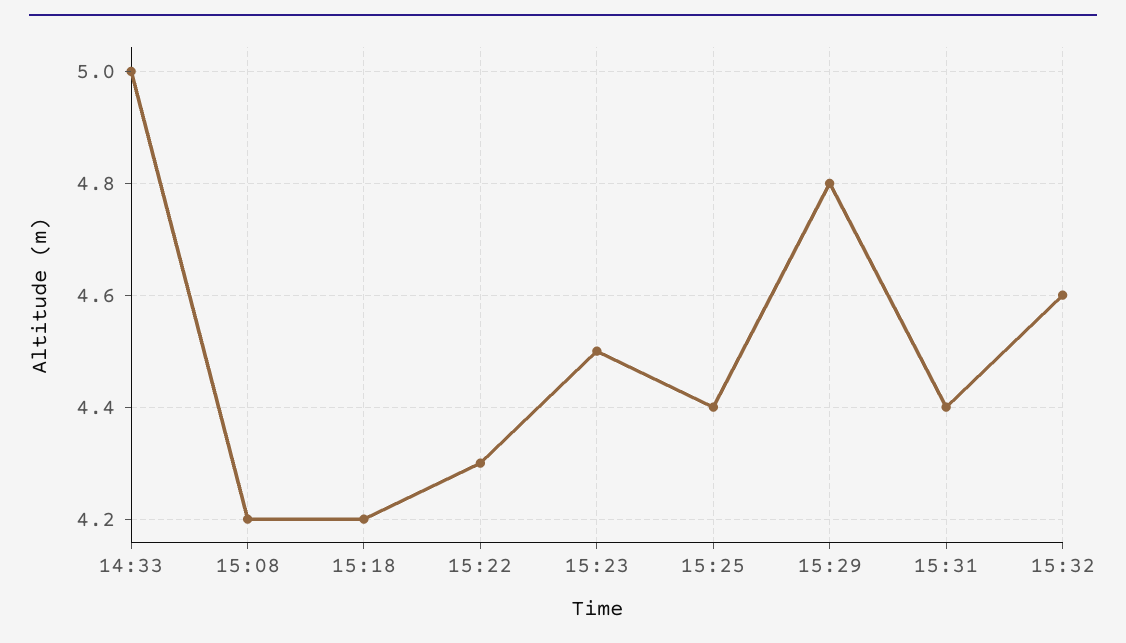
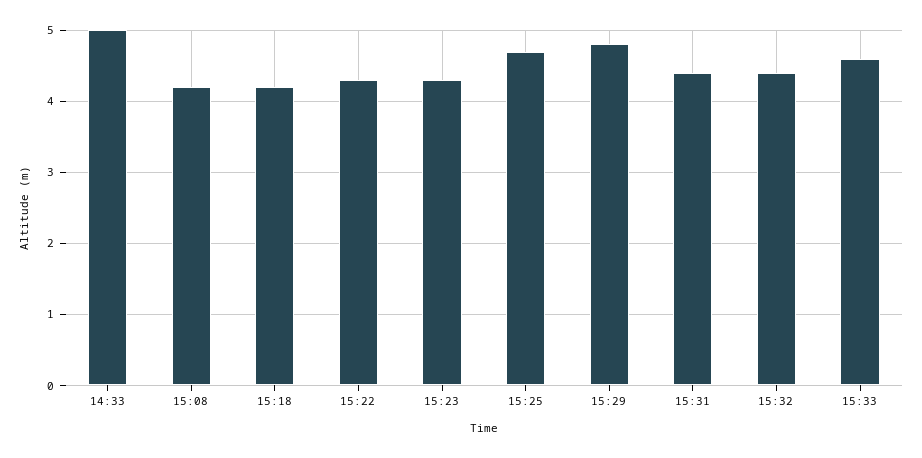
15:23: 4.5 -> 4.3
15:25: 4.4 -> 4.7
15:32: 4.6 -> 4.4
15:33: none -> 4.6

